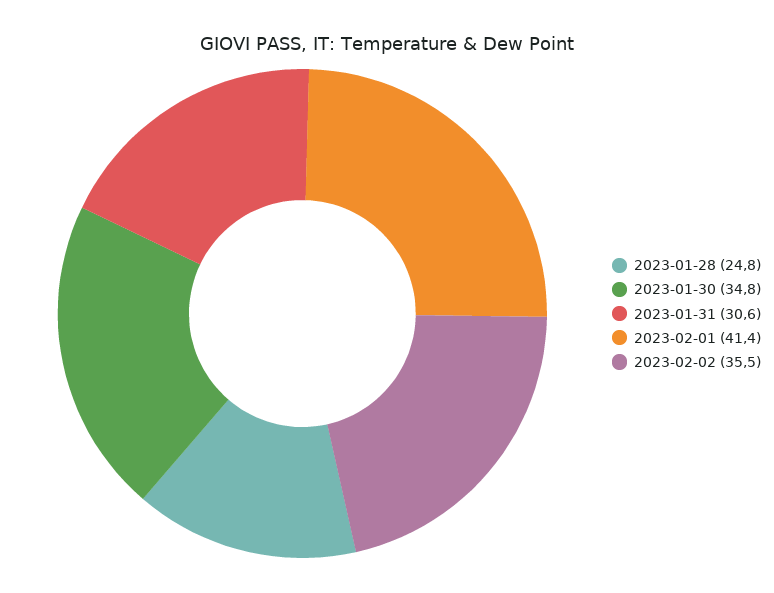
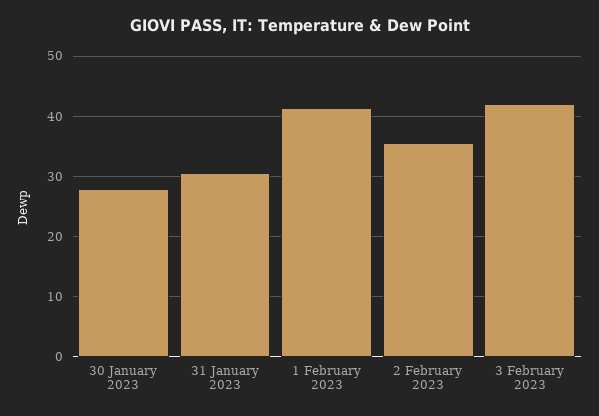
2023-01-28: 24.8 -> none
2023-01-30: 34.8 -> 28
3 February 2023: none -> 42

